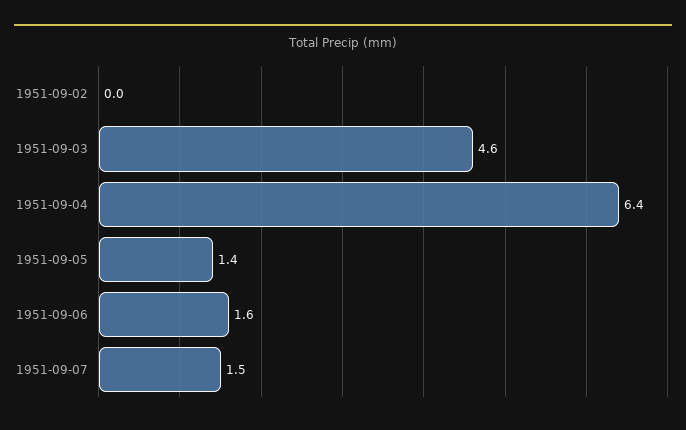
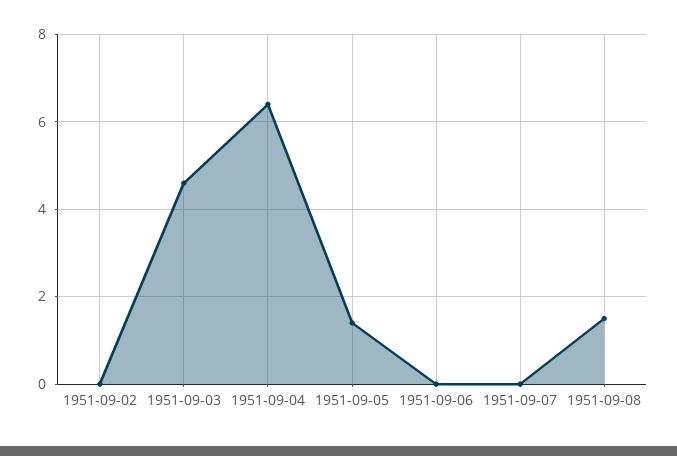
1951-09-06: 1.6 -> 0
1951-09-07: 1.5 -> 0
1951-09-08: none -> 1.5

